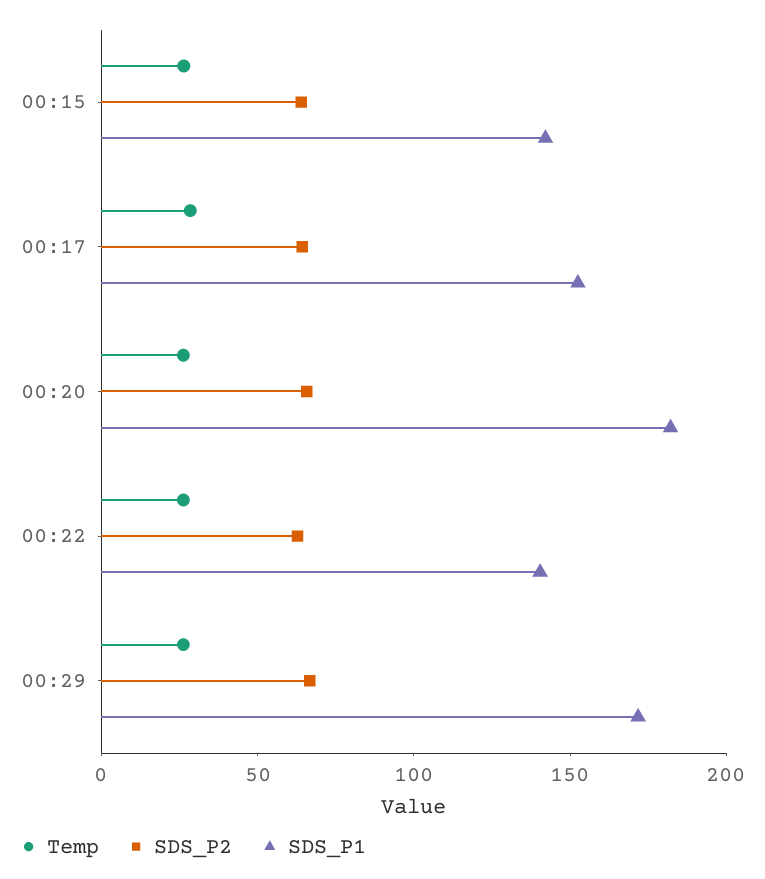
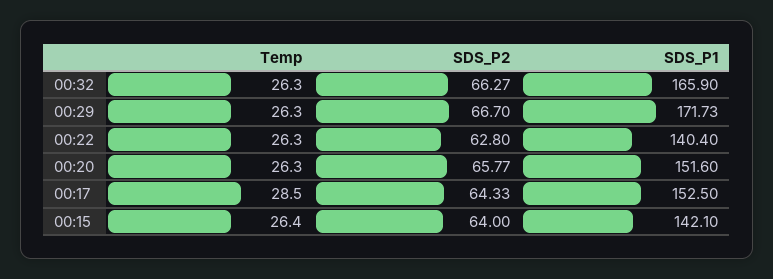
SDS_P1, 00:20: 180 -> 151.6
Temp, 00:32: none -> 26.3
SDS_P2, 00:32: none -> 66.27
SDS_P1, 00:32: none -> 165.9

